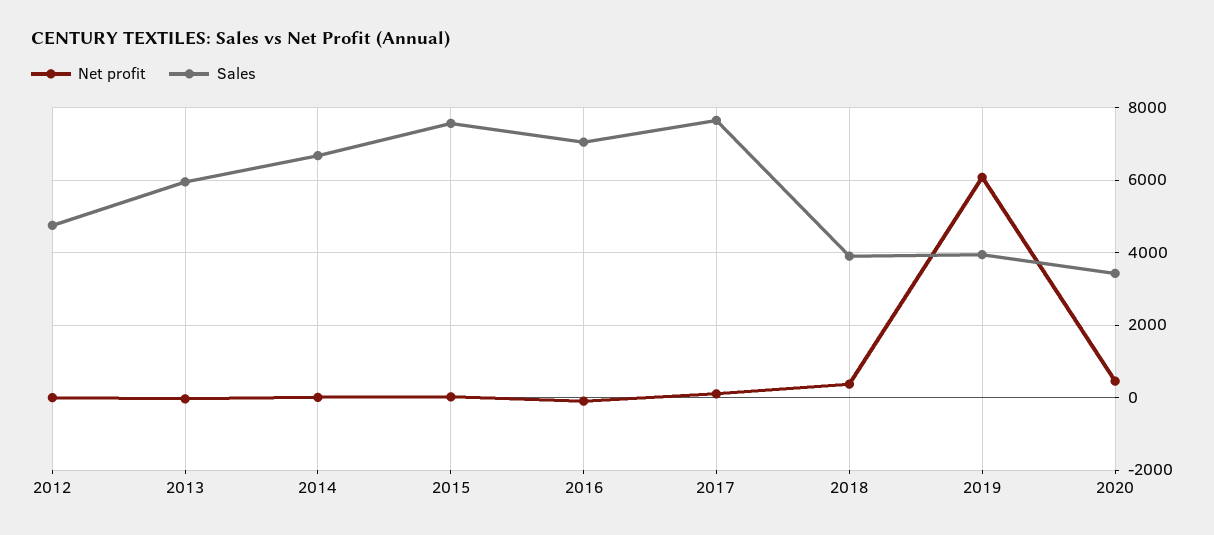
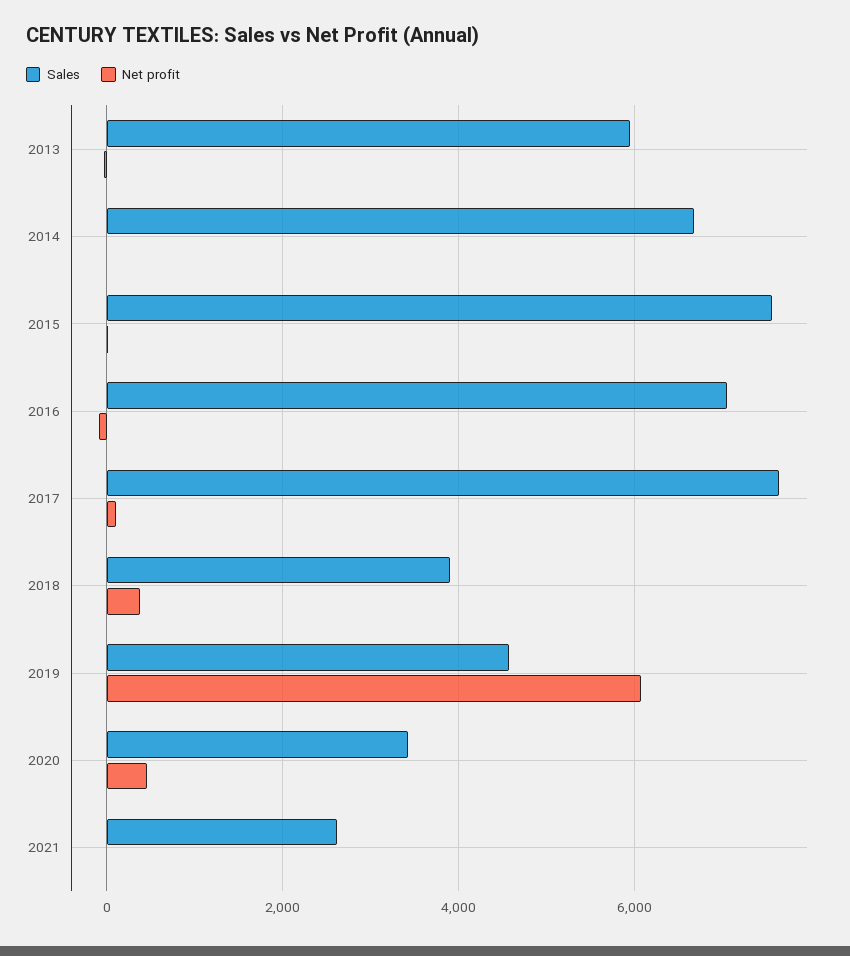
Net profit, 2012: 0 -> none
Sales, 2012: 4800 -> none
Sales, 2019: 4000 -> 4600
Sales, 2021: none -> 2600
Net profit, 2021: none -> 0

